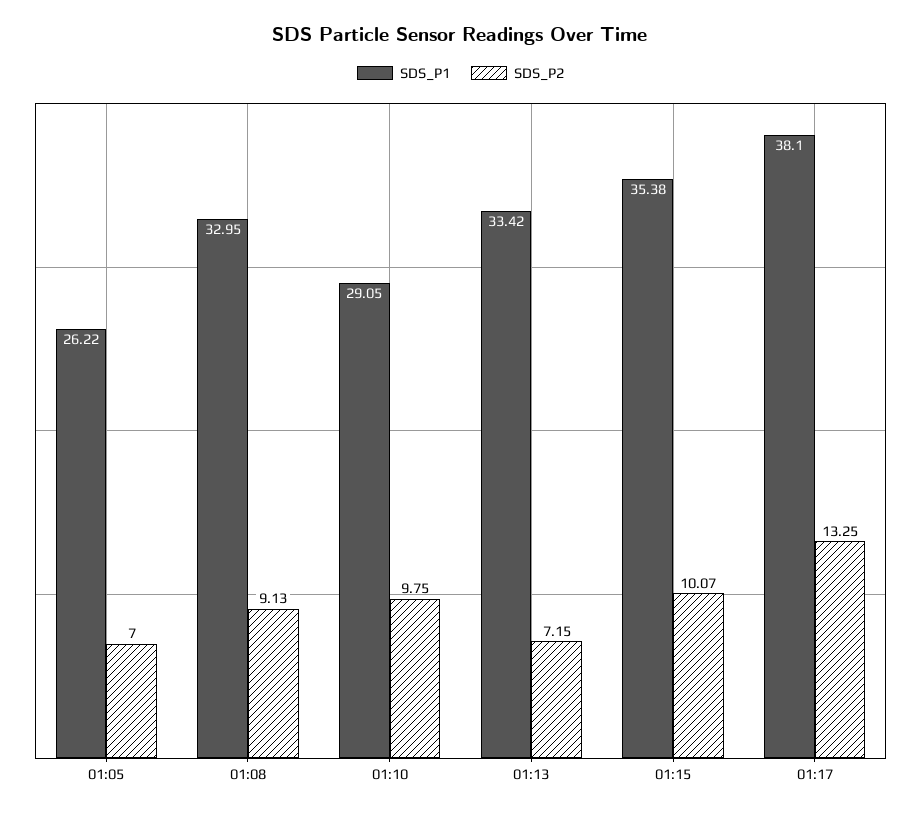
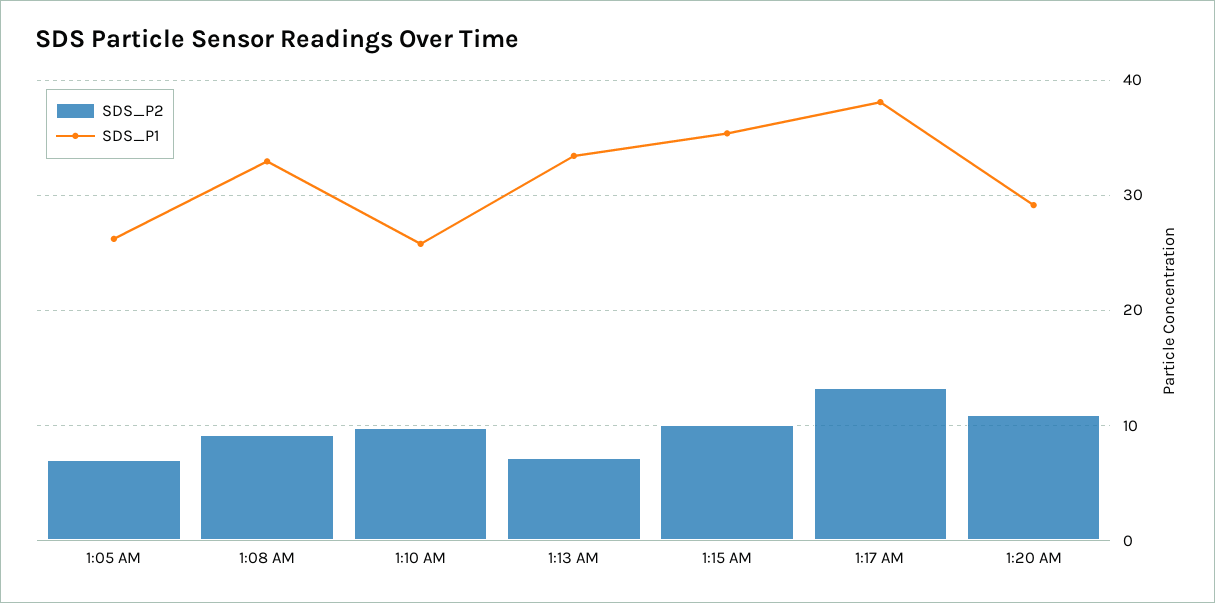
SDS_P1, 01:10: 29.05 -> 26
SDS_P2, 1:20 AM: none -> 11
SDS_P1, 1:20 AM: none -> 29

